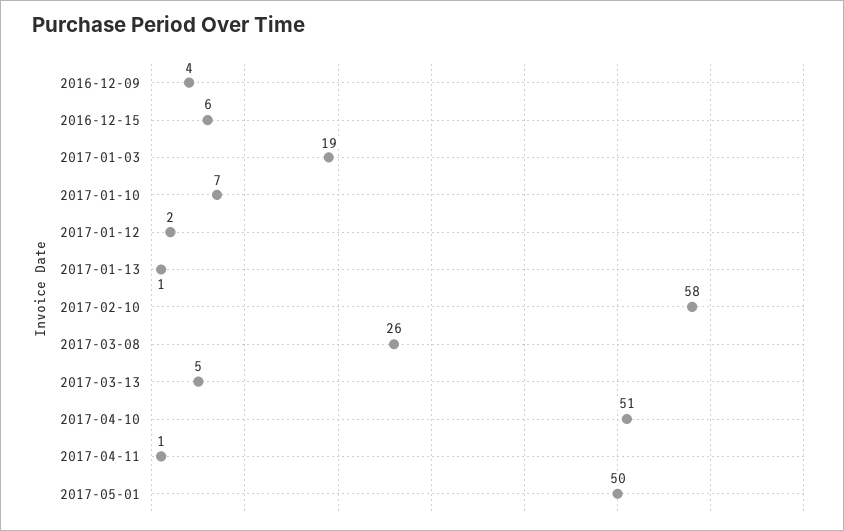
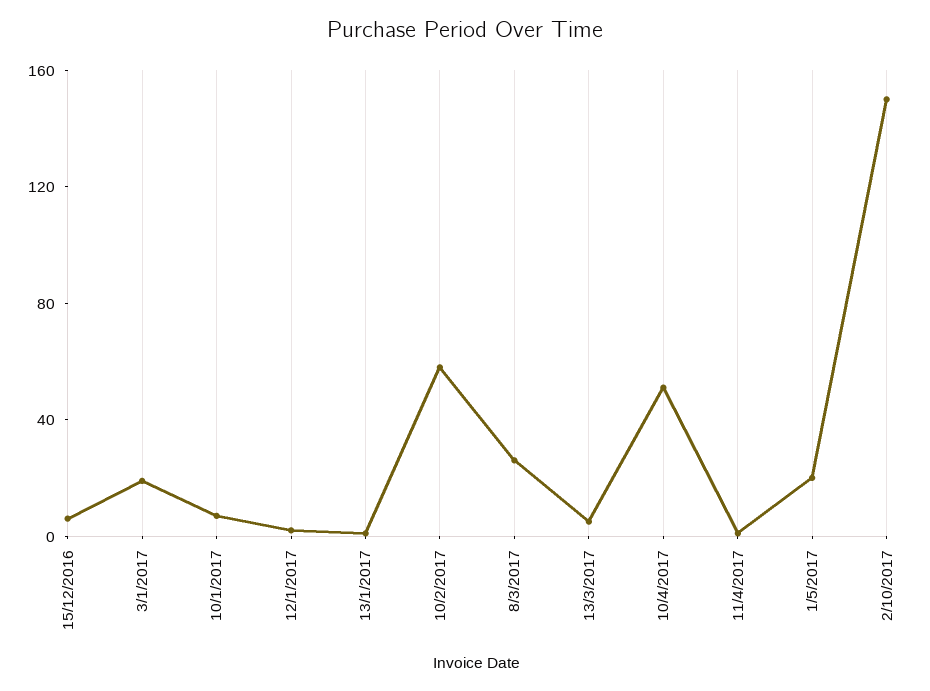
2016-12-09: 4 -> none
2017-05-01: 50 -> 20
2/10/2017: none -> 150

